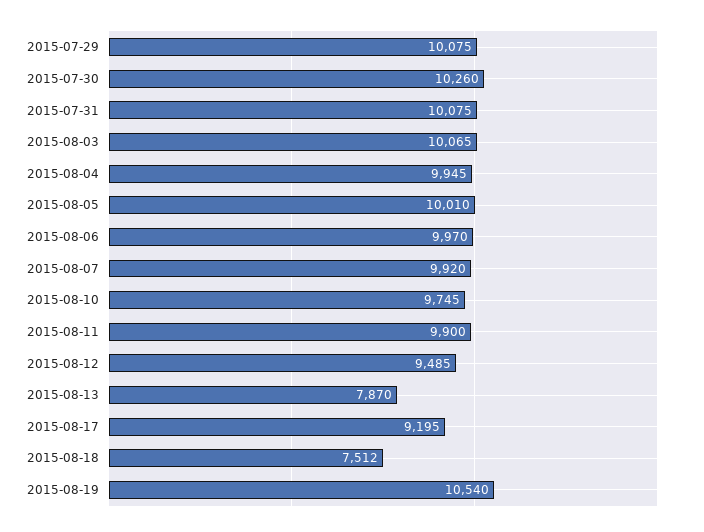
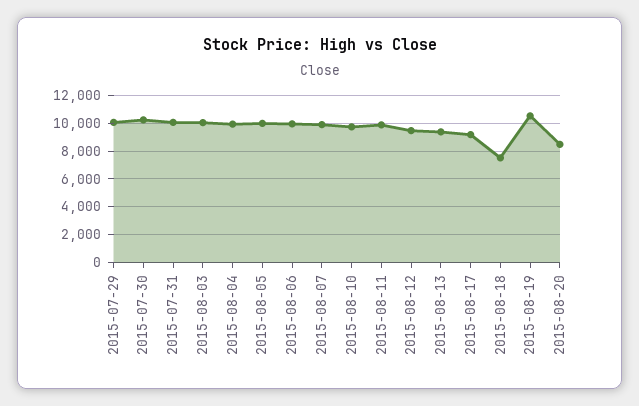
2015-08-13: 7870 -> 9500
2015-08-20: none -> 8500

